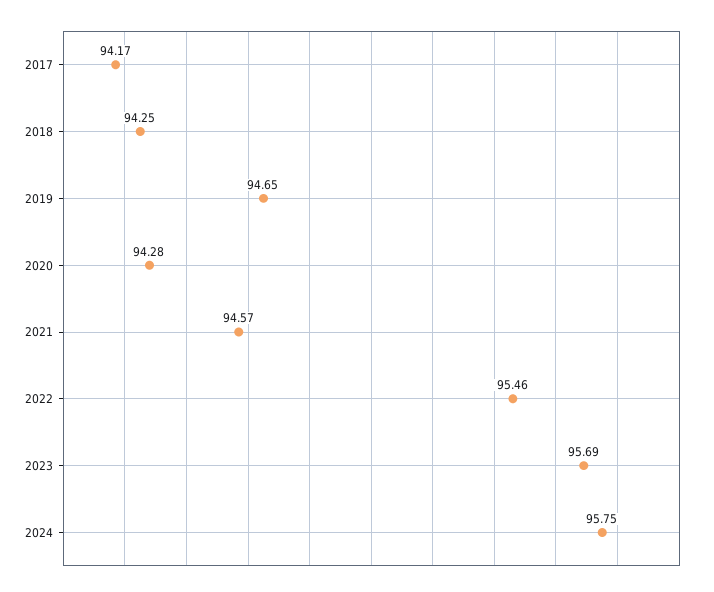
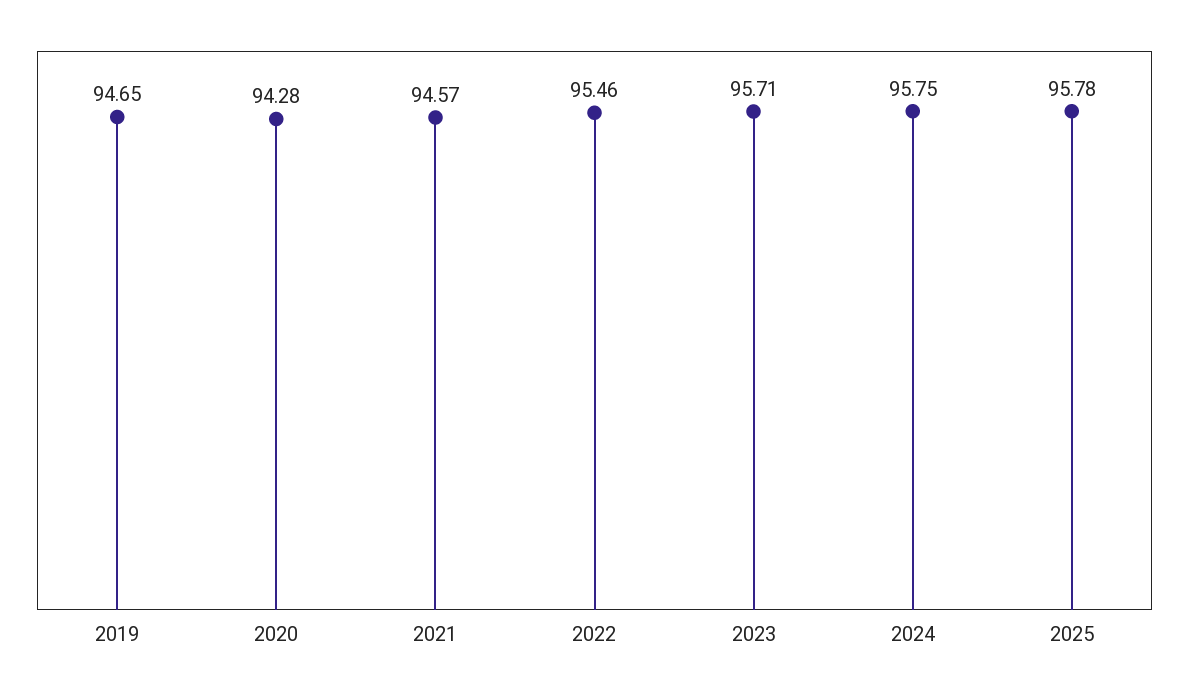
2017: 94.17 -> none
2018: 94.25 -> none
2023: 95.69 -> 95.71
2025: none -> 95.78

